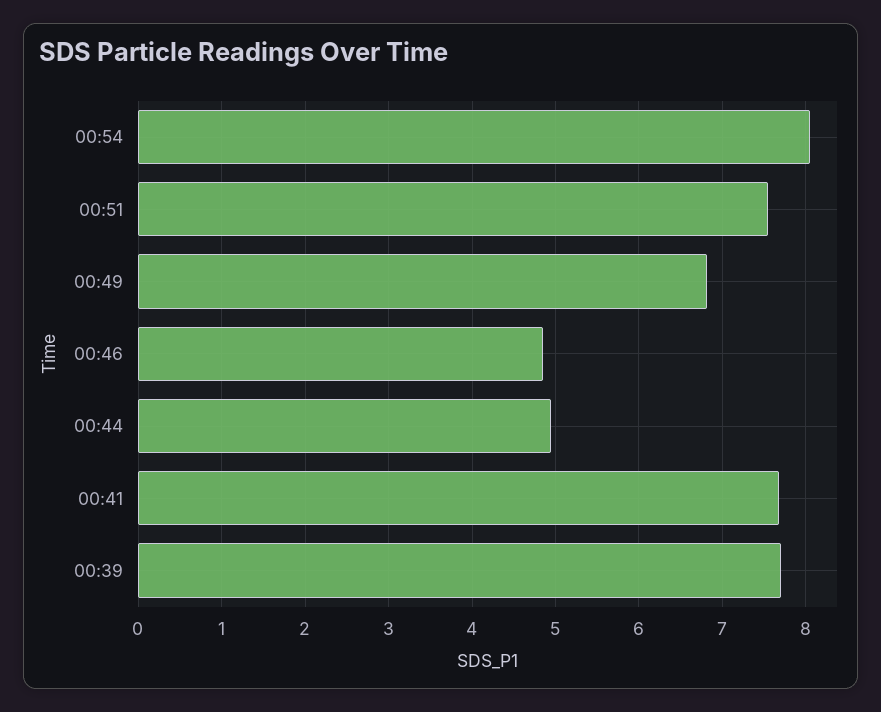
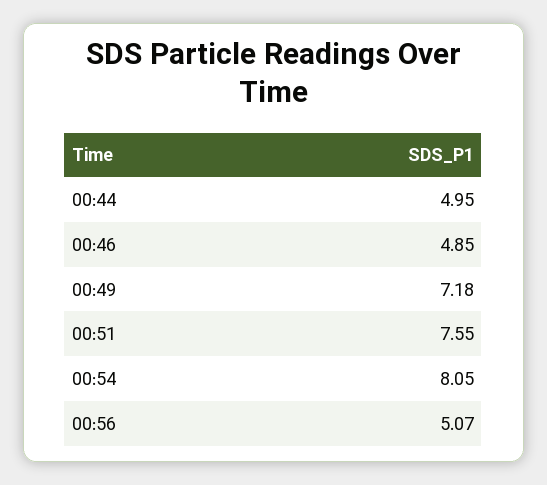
00:49: 6.8 -> 7.18
00:41: 7.7 -> none
00:39: 7.7 -> none
00:56: none -> 5.07

